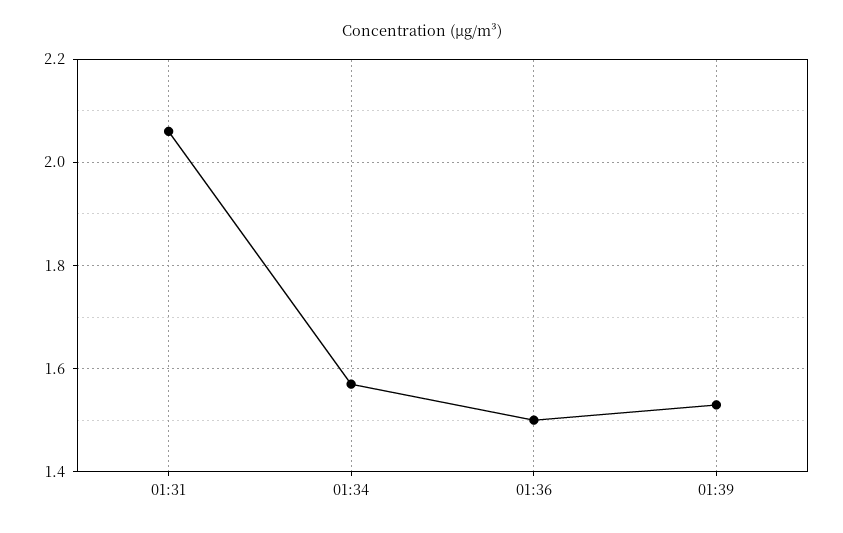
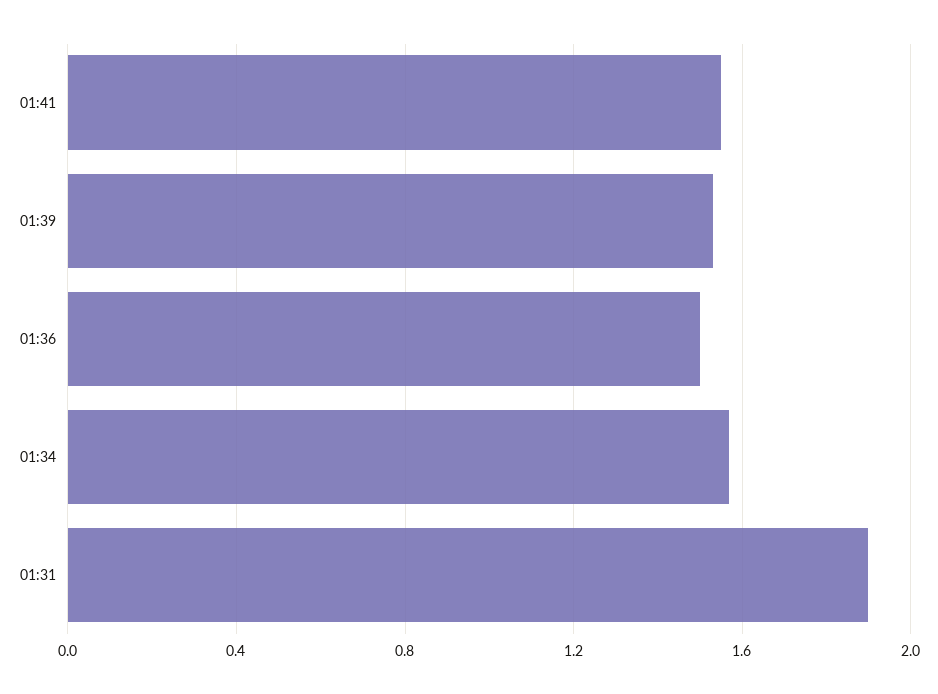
01:31: 2.05 -> 1.9
01:41: none -> 1.55

